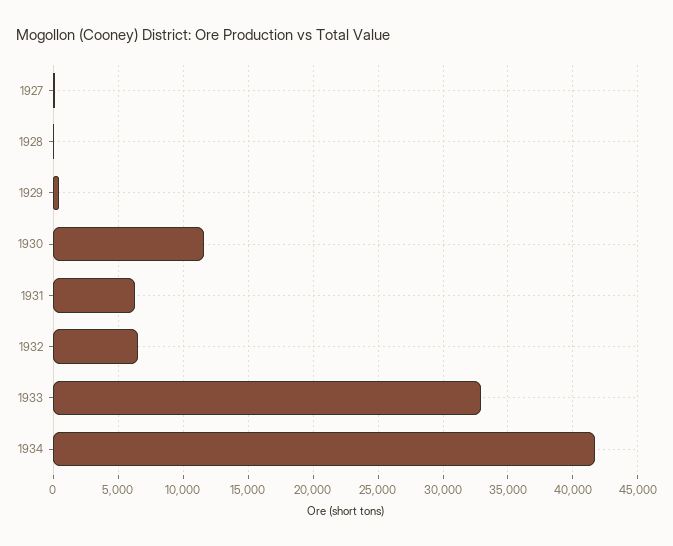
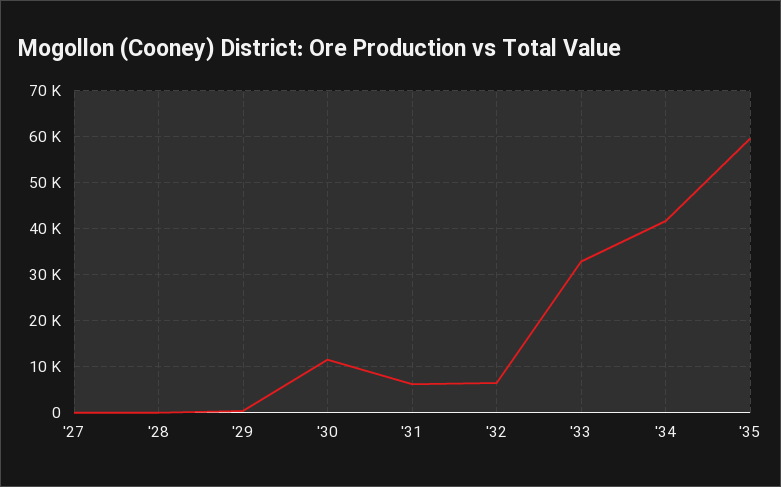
'35: none -> 60000

